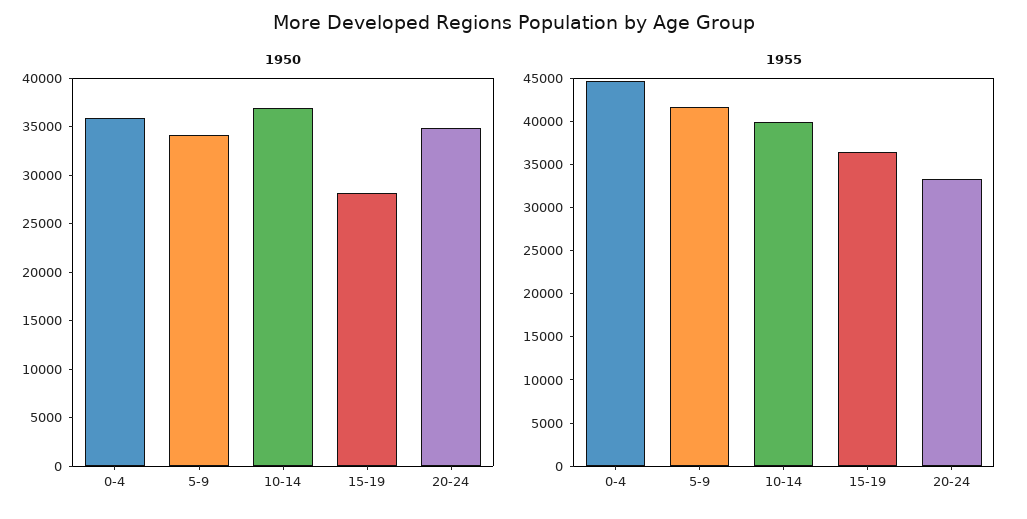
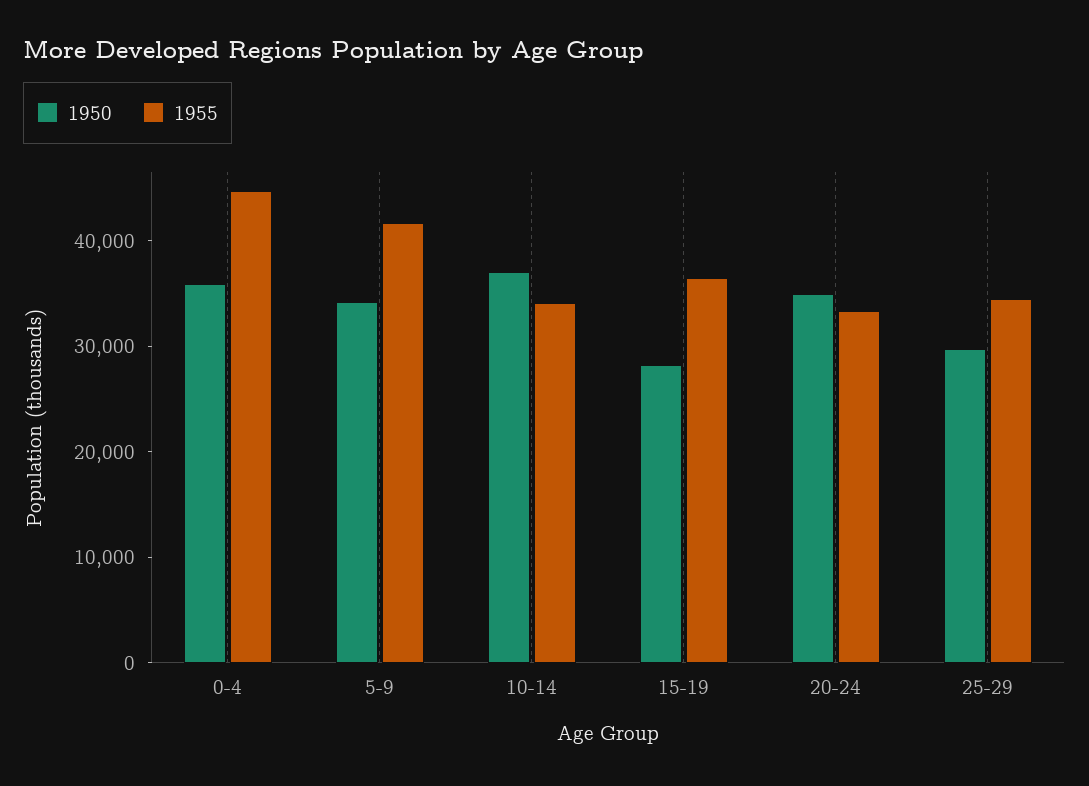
1955, 10-14: 40000 -> 34000
1950, 25-29: none -> 30000
1955, 25-29: none -> 34000

